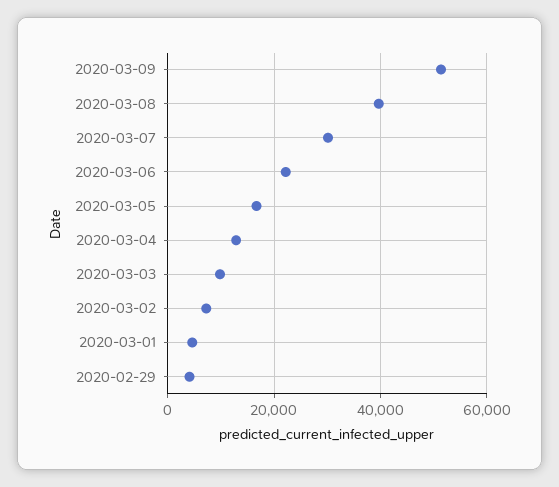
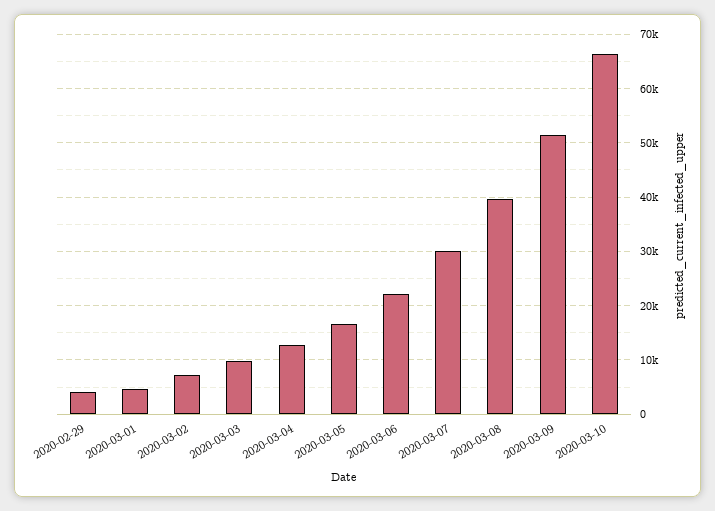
2020-03-10: none -> 66000

